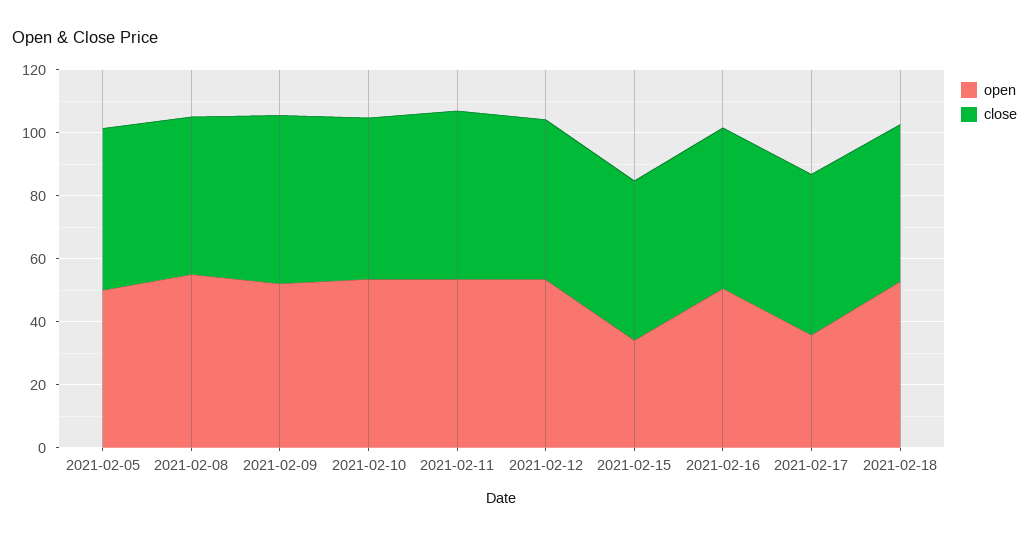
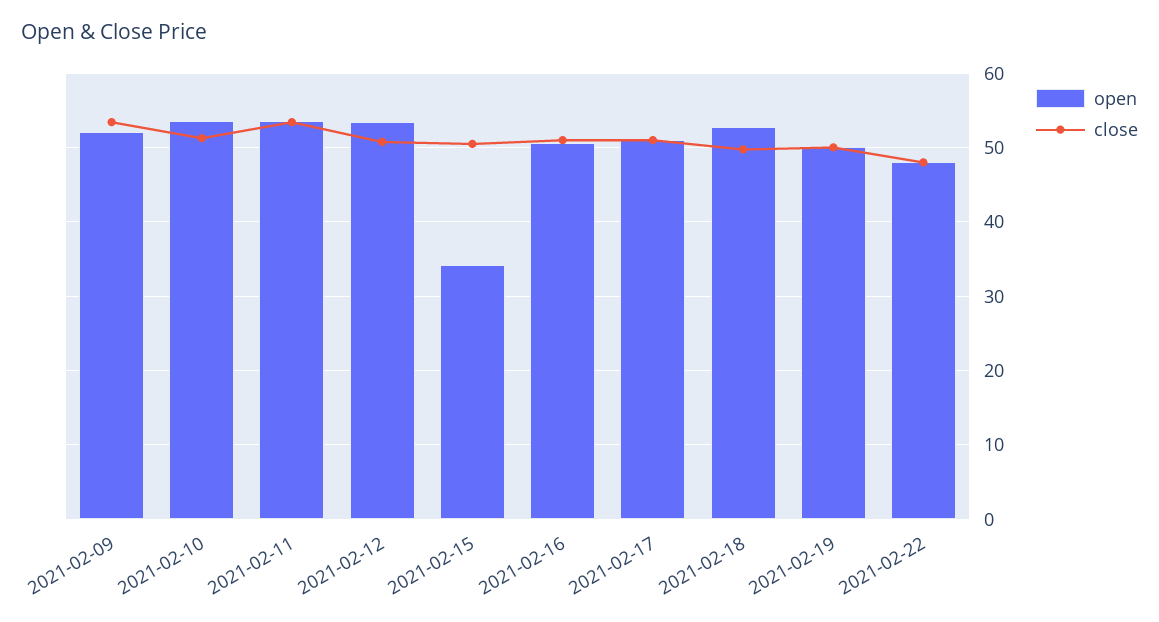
open, 2021-02-05: 50 -> none
close, 2021-02-05: 50 -> none
open, 2021-02-08: 55 -> none
close, 2021-02-08: 50 -> none
open, 2021-02-17: 35 -> 51
open, 2021-02-19: none -> 50
close, 2021-02-19: none -> 50
open, 2021-02-22: none -> 48
close, 2021-02-22: none -> 48

